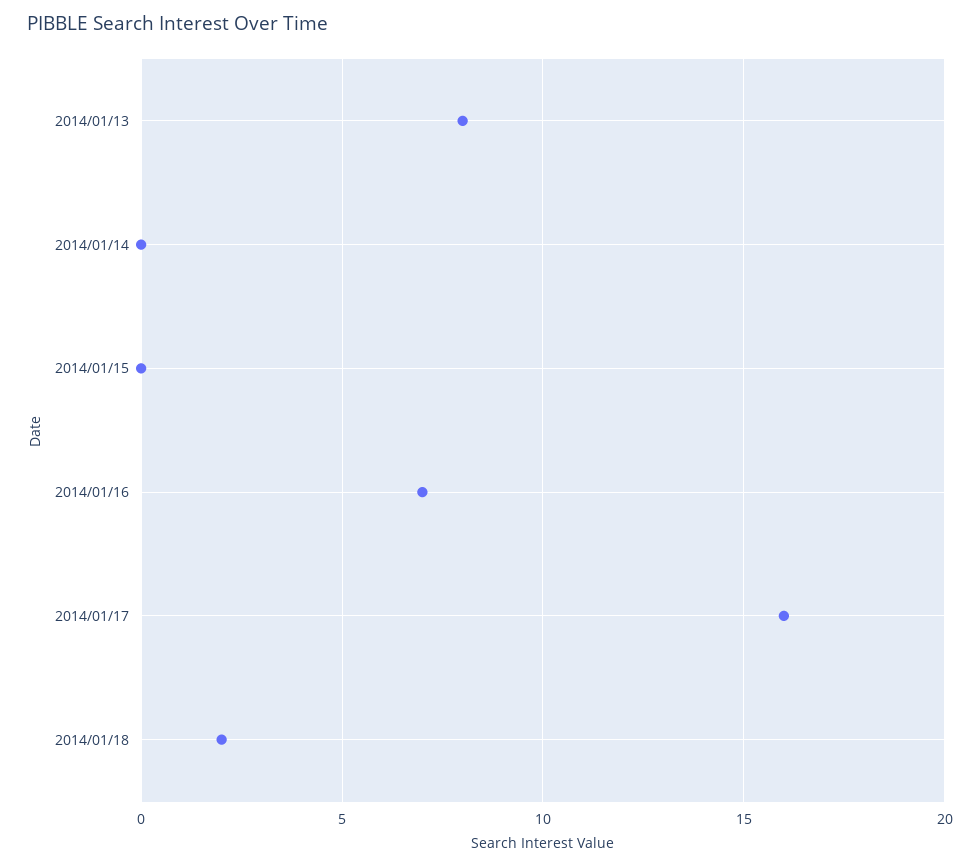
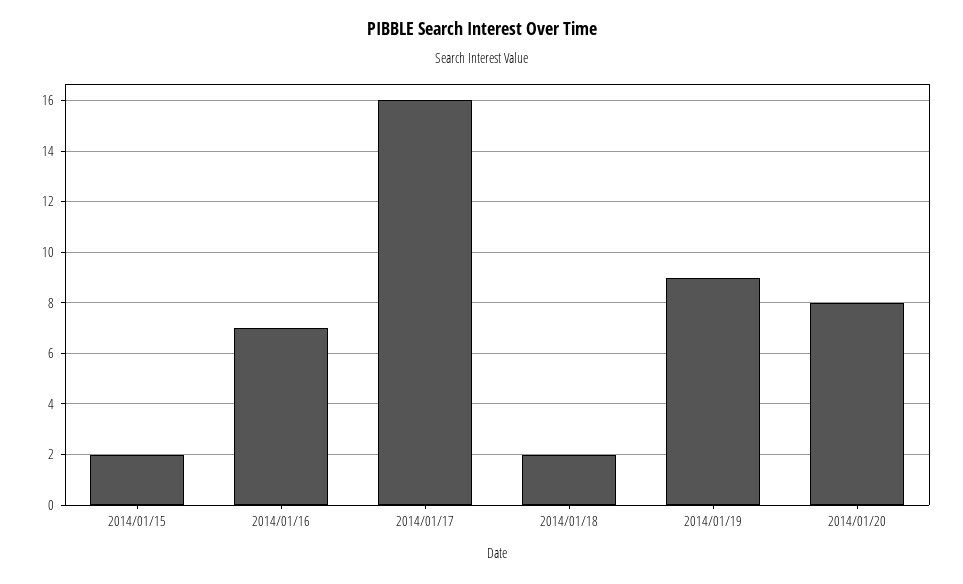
2014/01/13: 8 -> none
2014/01/14: 0 -> none
2014/01/15: 0 -> 2
2014/01/19: none -> 9
2014/01/20: none -> 8

